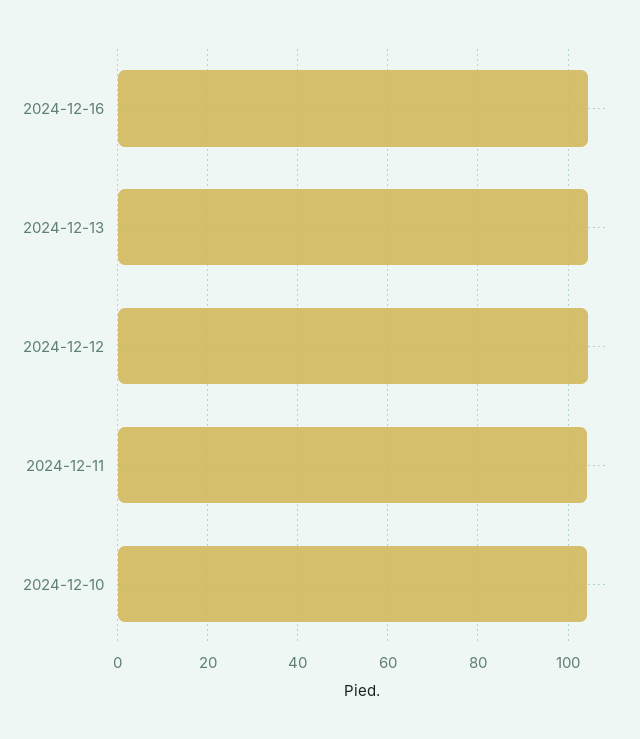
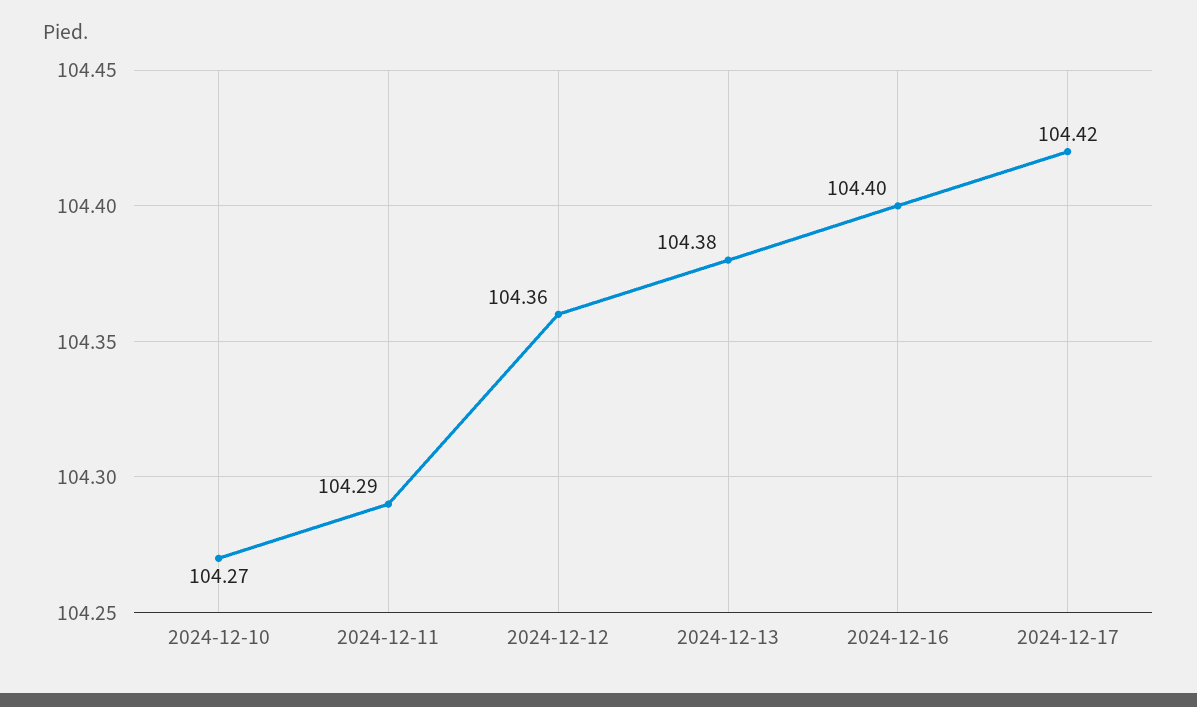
2024-12-17: none -> 104.42

